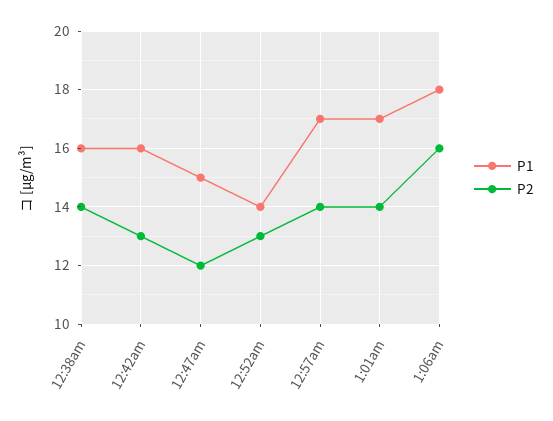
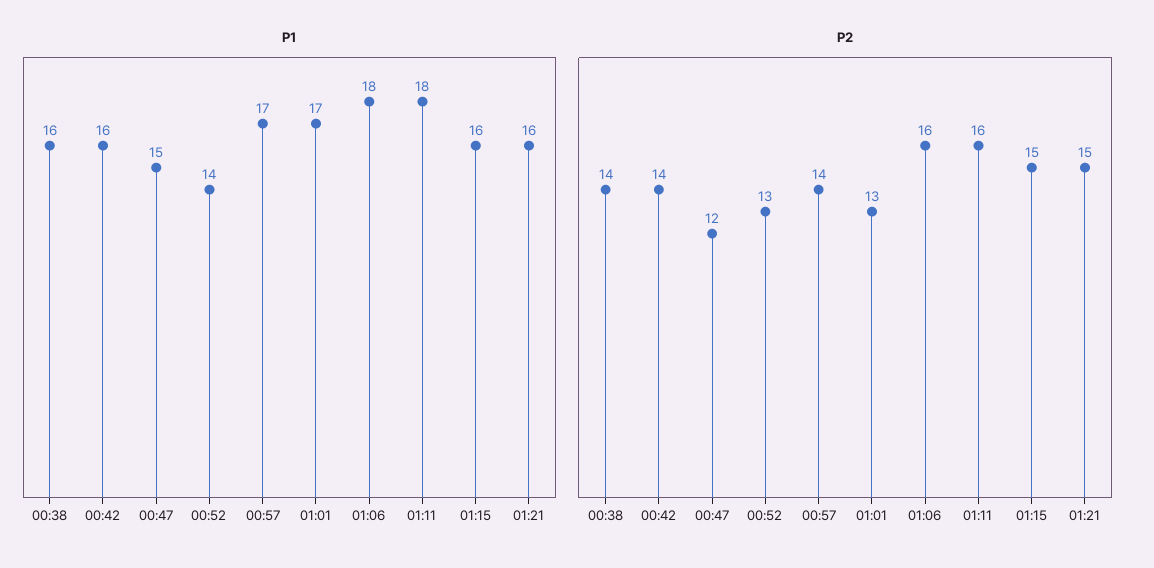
P2, 12:42am: 13 -> 14
P2, 1:01am: 14 -> 13
P1, 01:11: none -> 18
P1, 01:15: none -> 16
P1, 01:21: none -> 16
P2, 01:11: none -> 16
P2, 01:15: none -> 15
P2, 01:21: none -> 15

